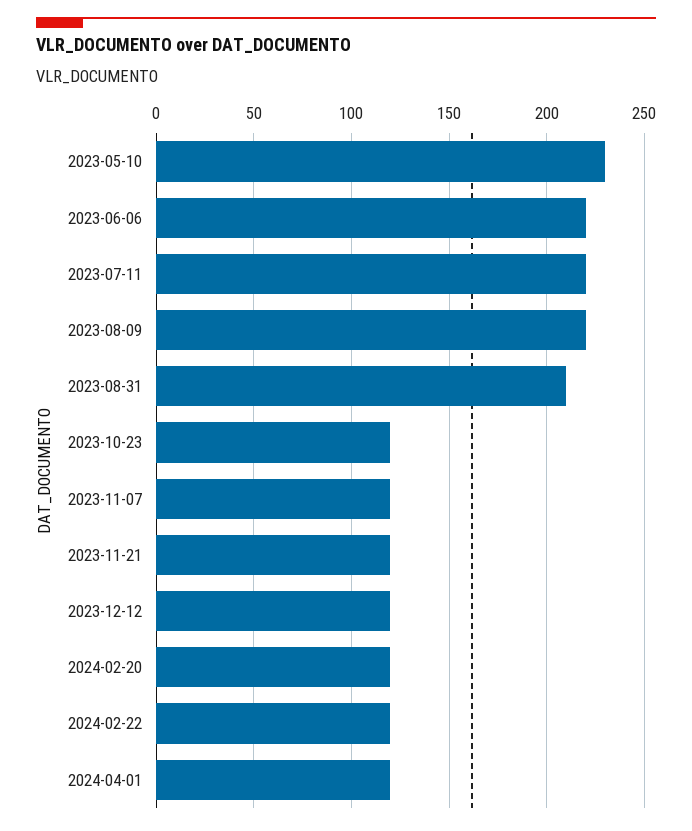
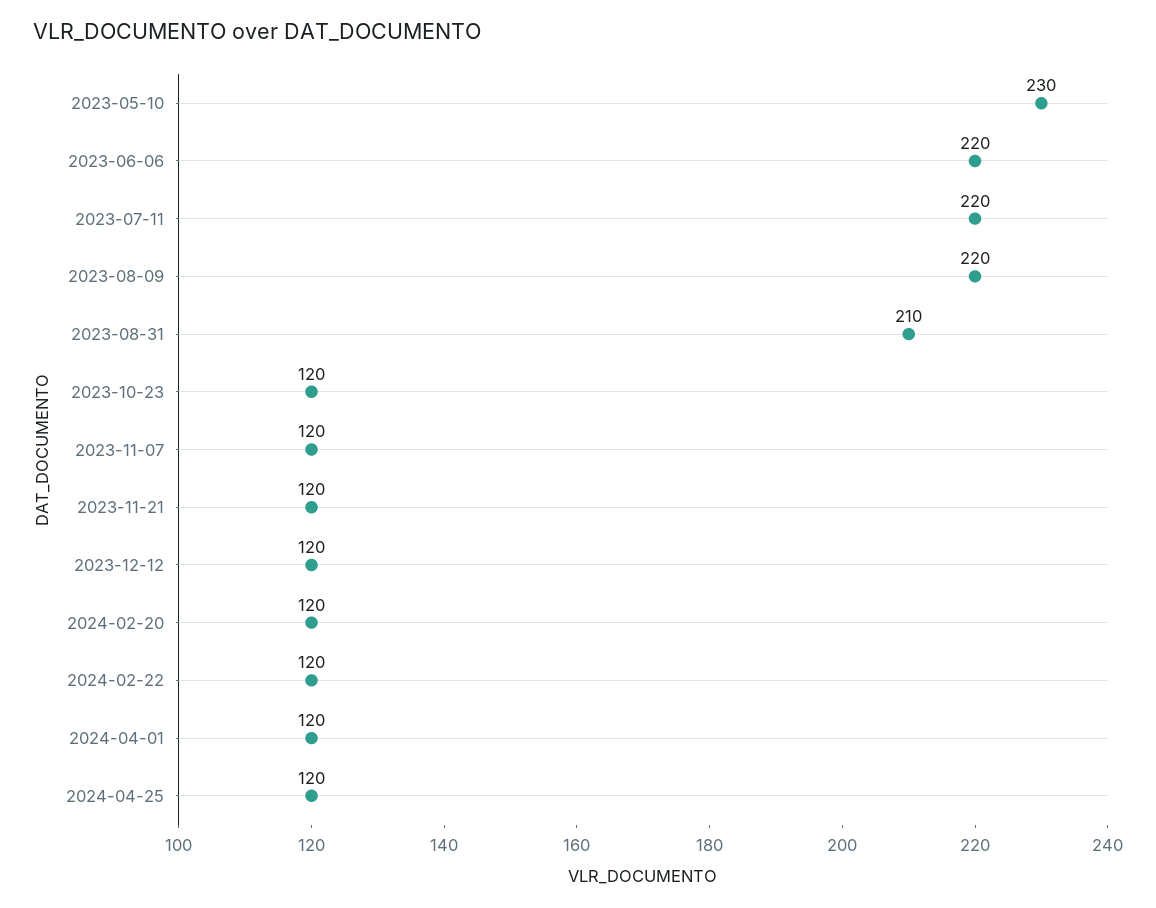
2024-04-25: none -> 120

